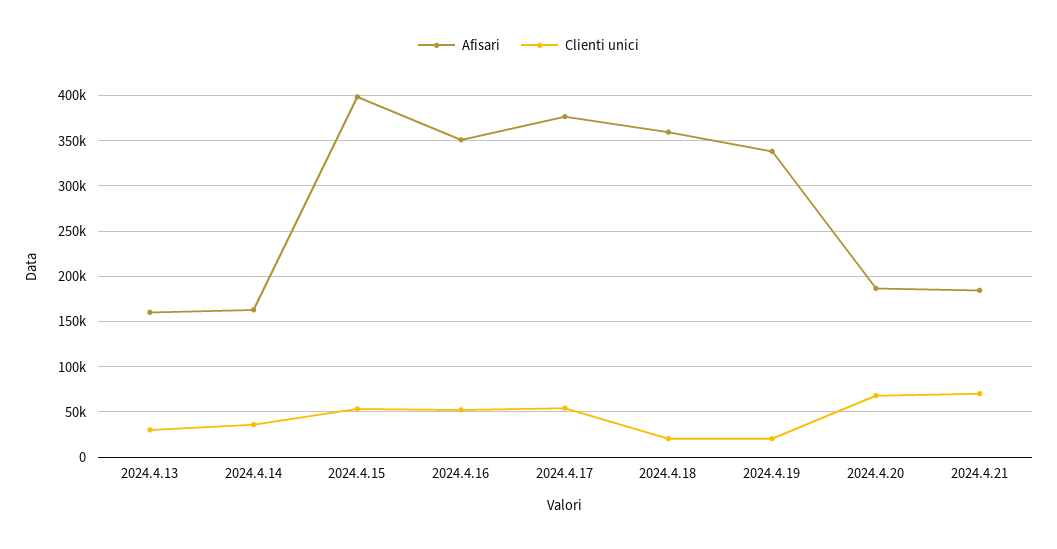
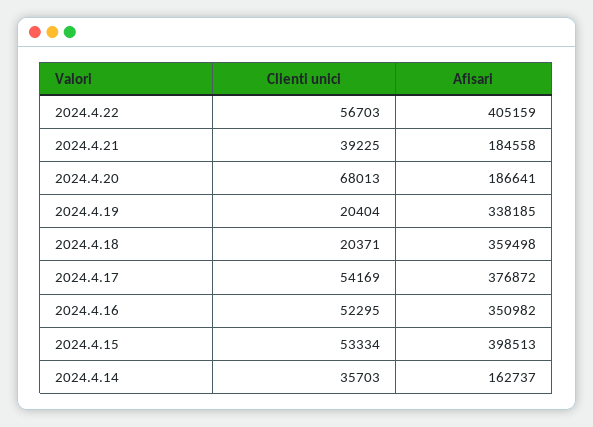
Afisari, 2024.4.13: 160000 -> none
Clienti unici, 2024.4.13: 30000 -> none
Clienti unici, 2024.4.21: 70000 -> 39225
Clienti unici, 2024.4.22: none -> 56703
Afisari, 2024.4.22: none -> 405159

